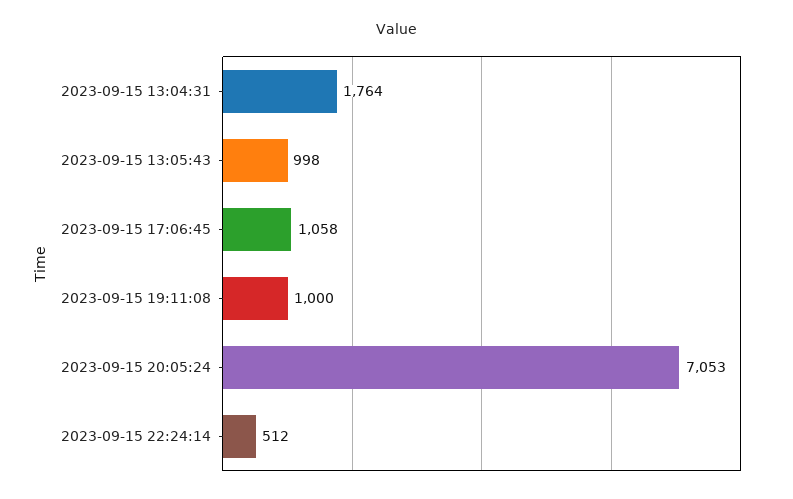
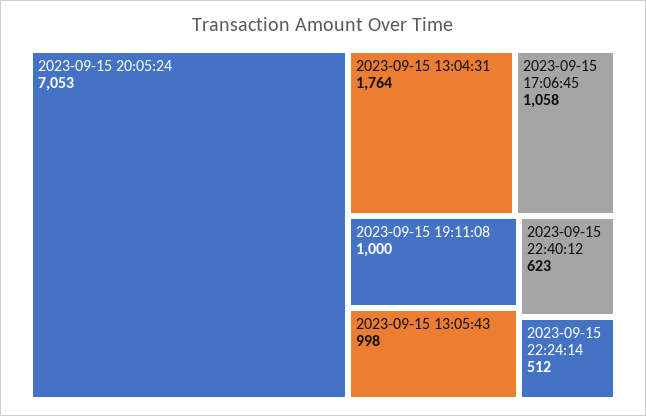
2023-09-15 22:40:12: none -> 623

